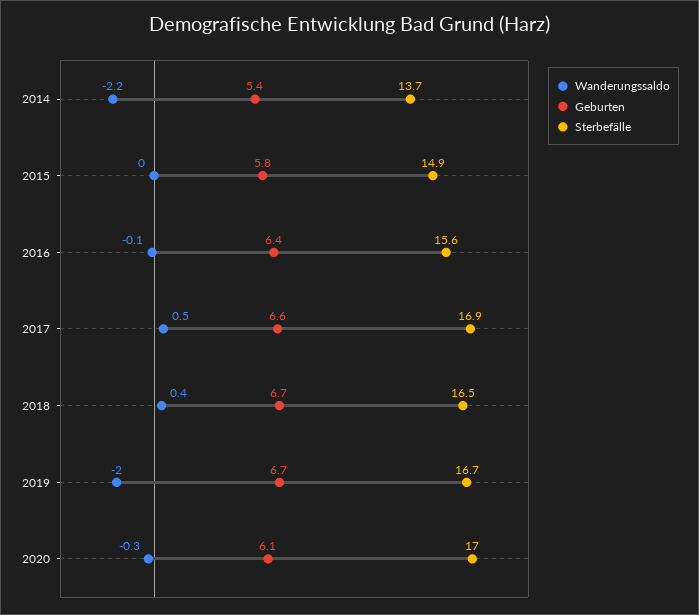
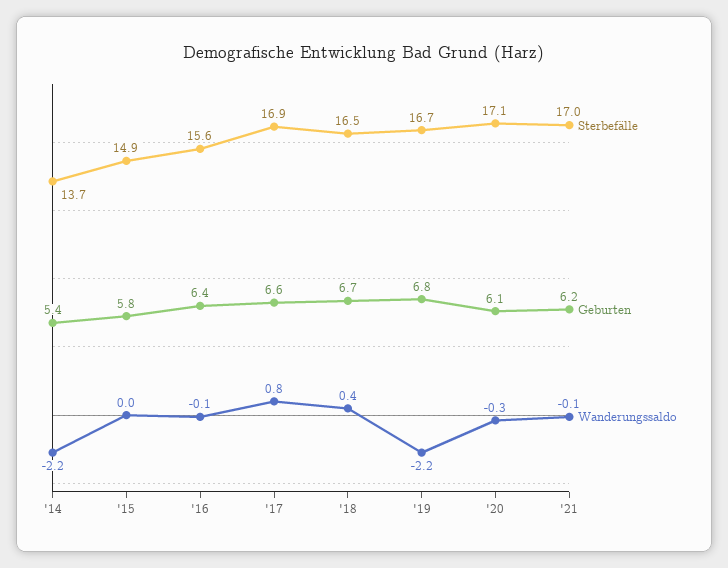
Wanderungssaldo, 2017: 0.5 -> 0.8
Wanderungssaldo, 2019: -2 -> -2.2
Geburten, 2019: 6.7 -> 6.8
Sterbefälle, 2020: 17 -> 17.1
Sterbefälle, '21: none -> 17
Geburten, '21: none -> 6.2
Wanderungssaldo, '21: none -> -0.1

